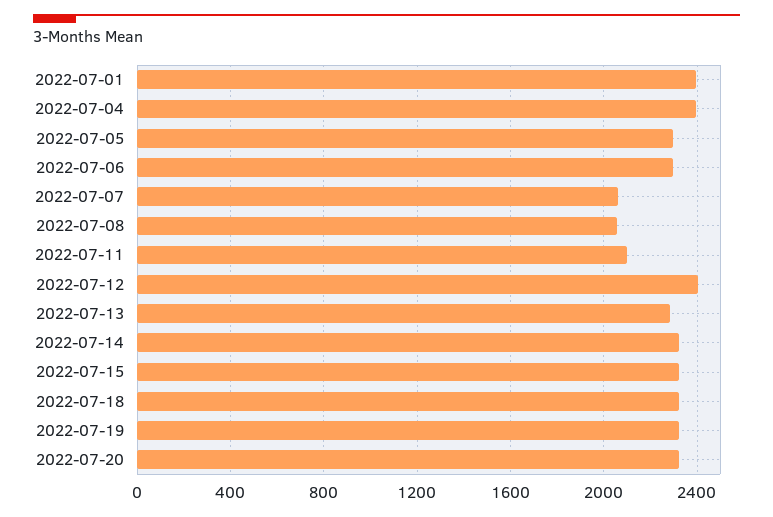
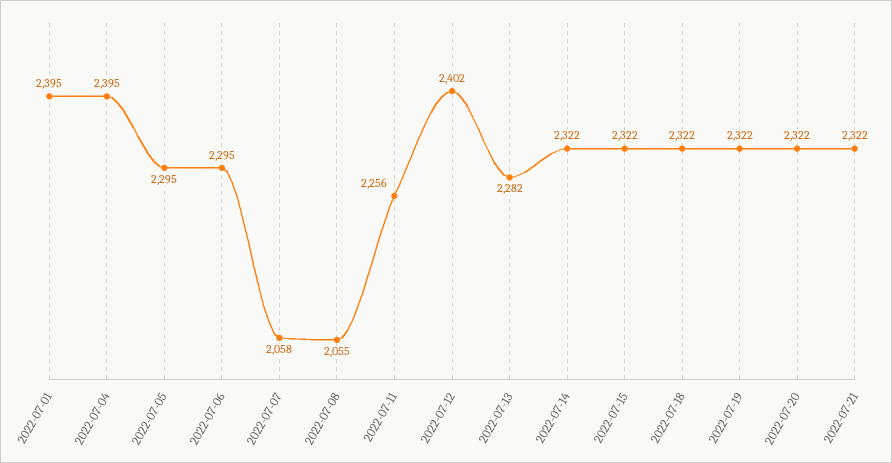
2022-07-11: 2100 -> 2256
2022-07-21: none -> 2322

